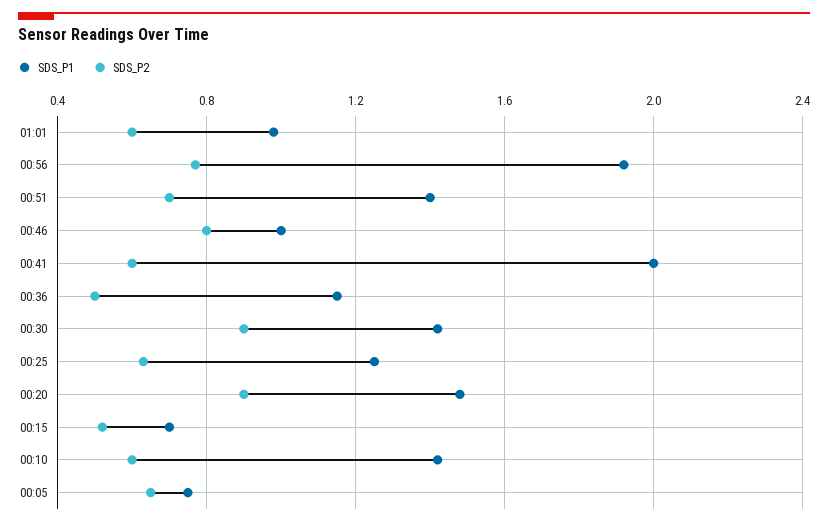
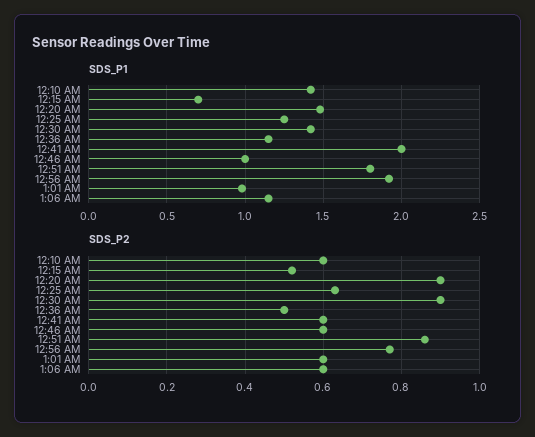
SDS_P1, 00:51: 1.4 -> 1.8
SDS_P2, 00:51: 0.7 -> 0.85
SDS_P2, 00:46: 0.8 -> 0.6
SDS_P1, 00:05: 0.75 -> none
SDS_P2, 00:05: 0.65 -> none
SDS_P1, 1:06 AM: none -> 1.15
SDS_P2, 1:06 AM: none -> 0.6

